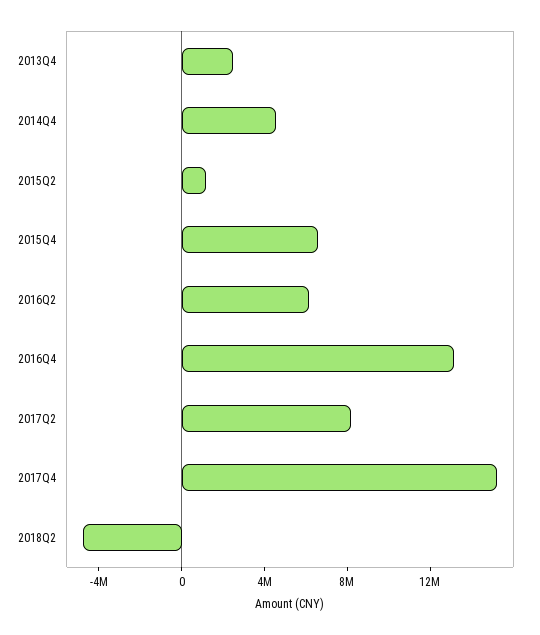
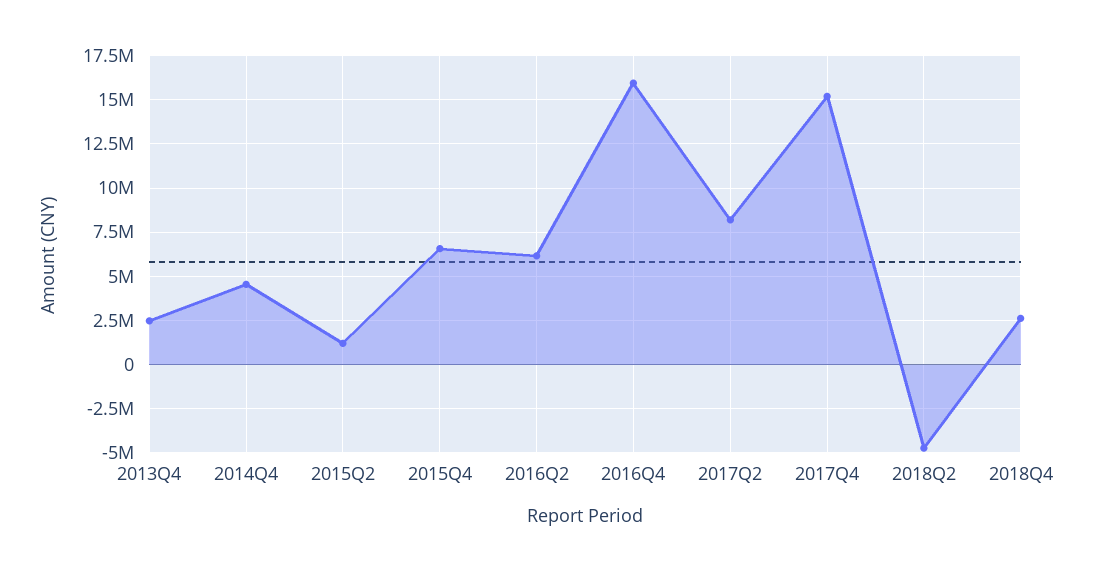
2016Q4: 13000000 -> 16000000
2018Q4: none -> 2500000

